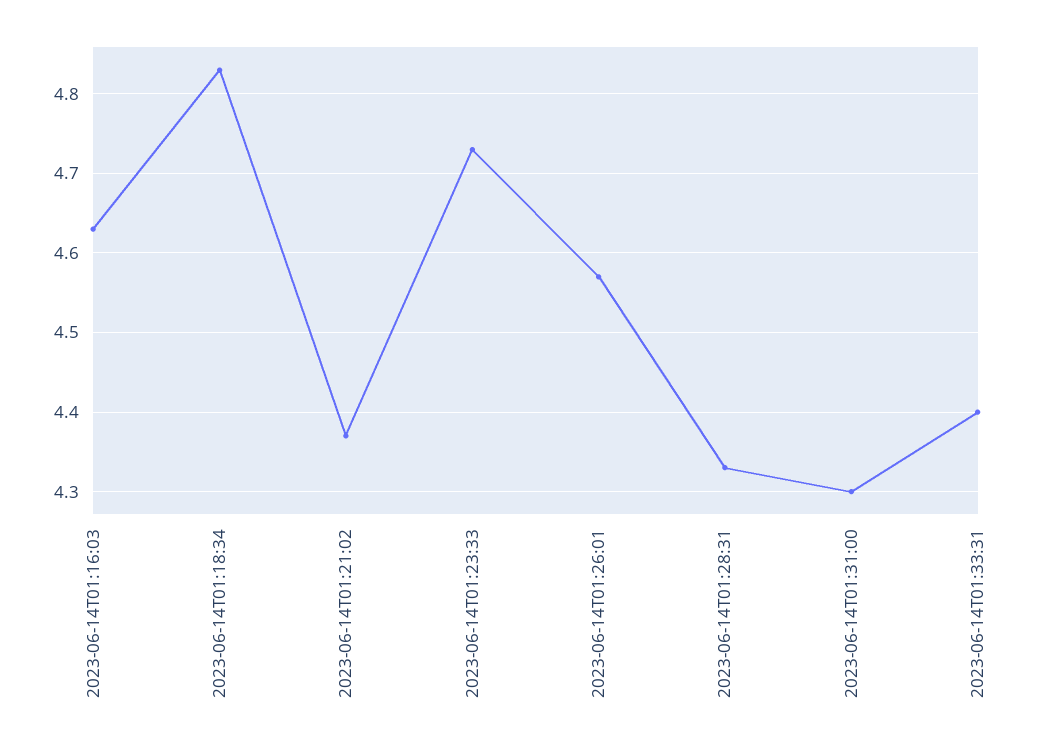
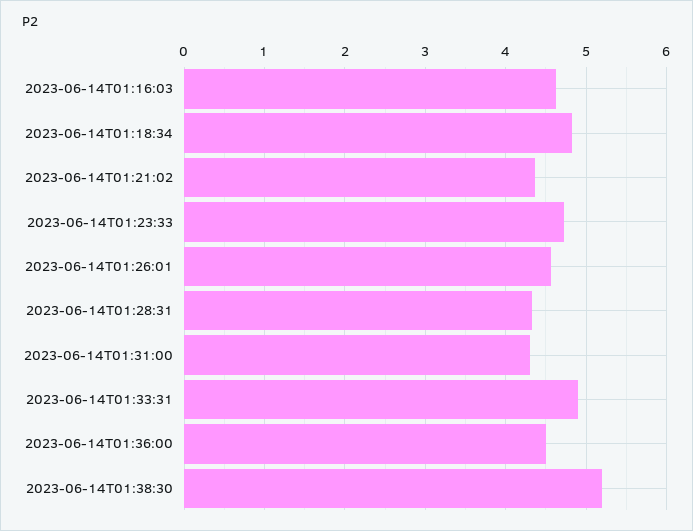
2023-06-14T01:33:31: 4.4 -> 4.9
2023-06-14T01:36:00: none -> 4.5
2023-06-14T01:38:30: none -> 5.2

